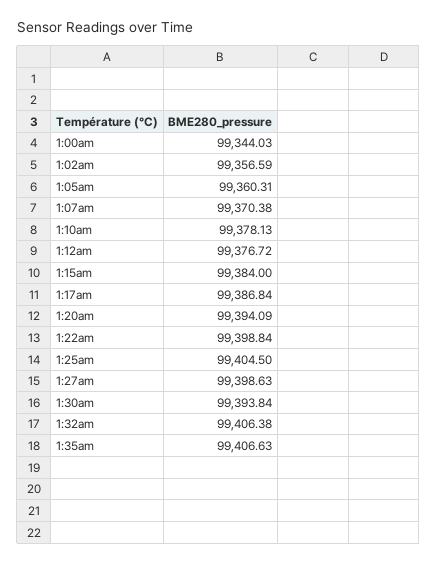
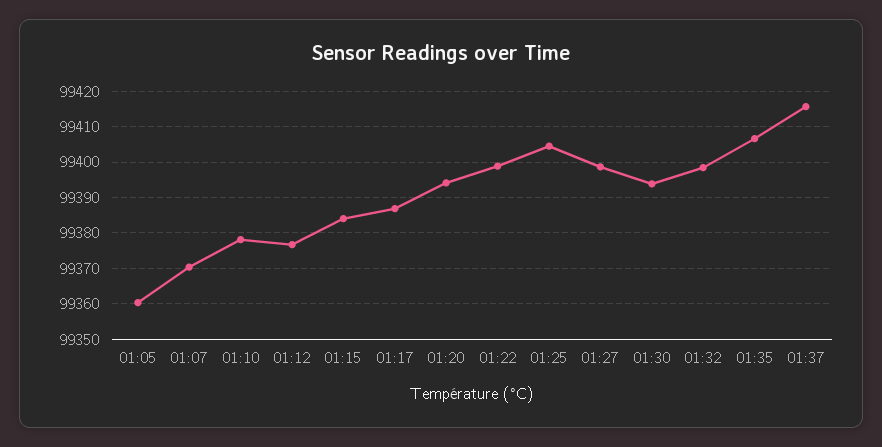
1:00am: 99344.03 -> none
1:02am: 99356.59 -> none
1:32am: 99406.38 -> 99398
01:37: none -> 99416

